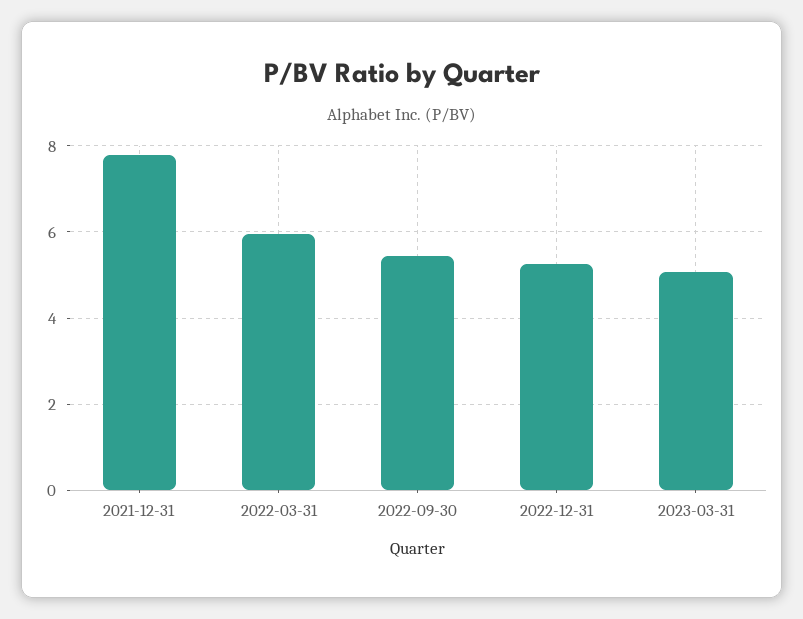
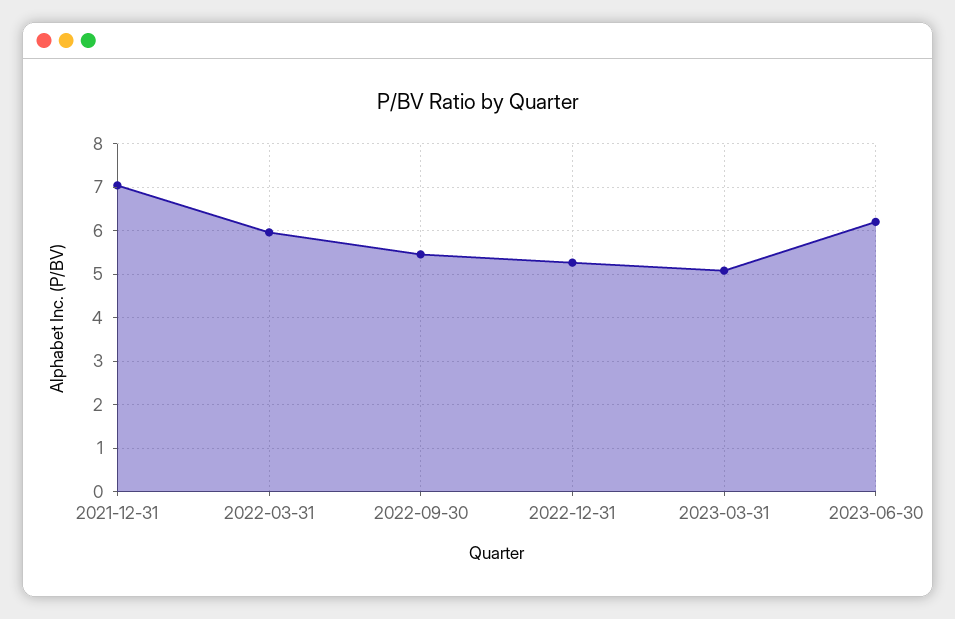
2021-12-31: 7.8 -> 7
2023-06-30: none -> 6.2

